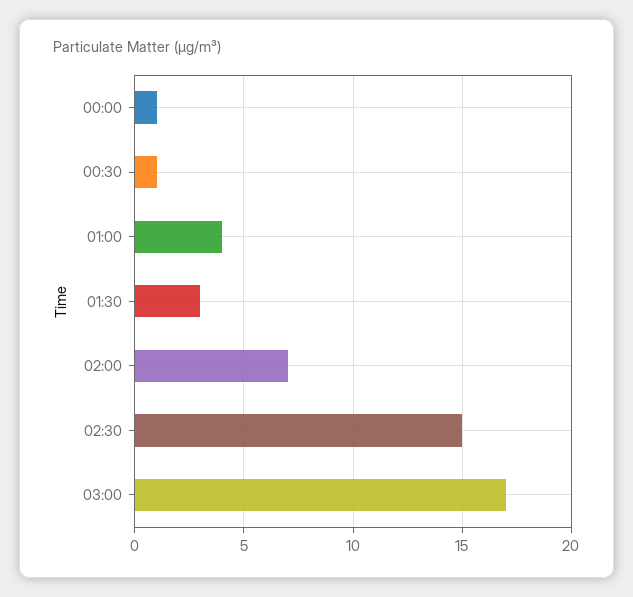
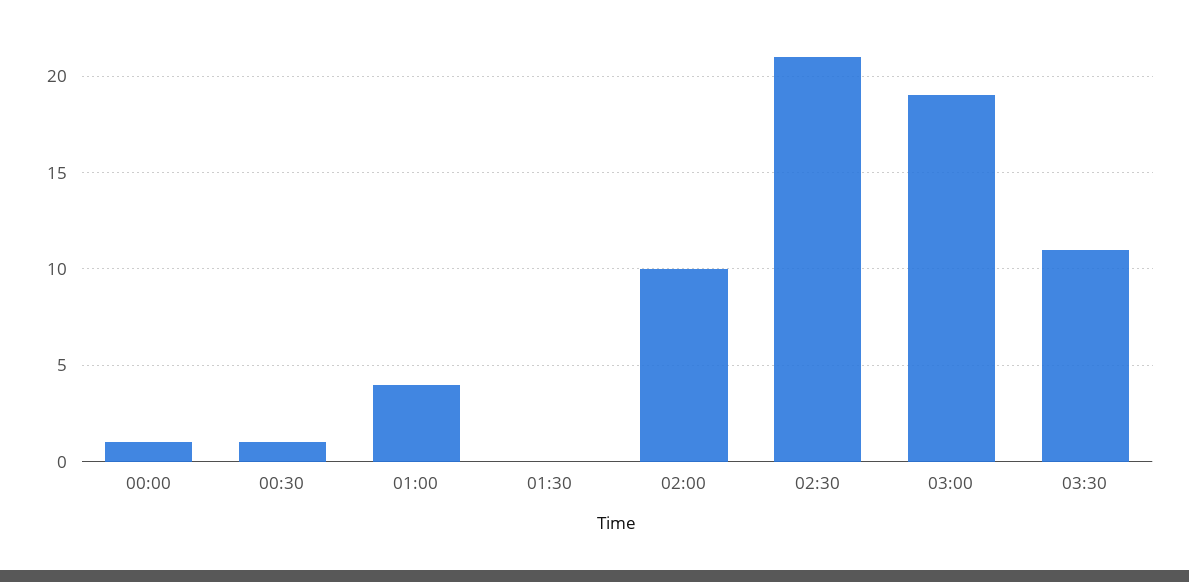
01:30: 3 -> 0
02:00: 7 -> 10
02:30: 15 -> 21
03:00: 17 -> 19
03:30: none -> 11

